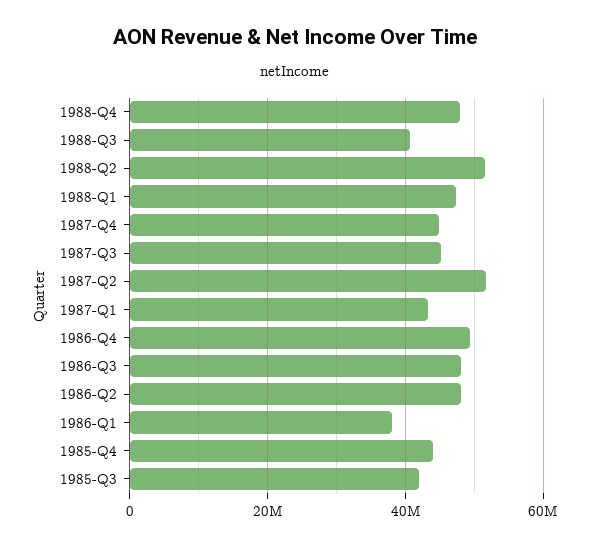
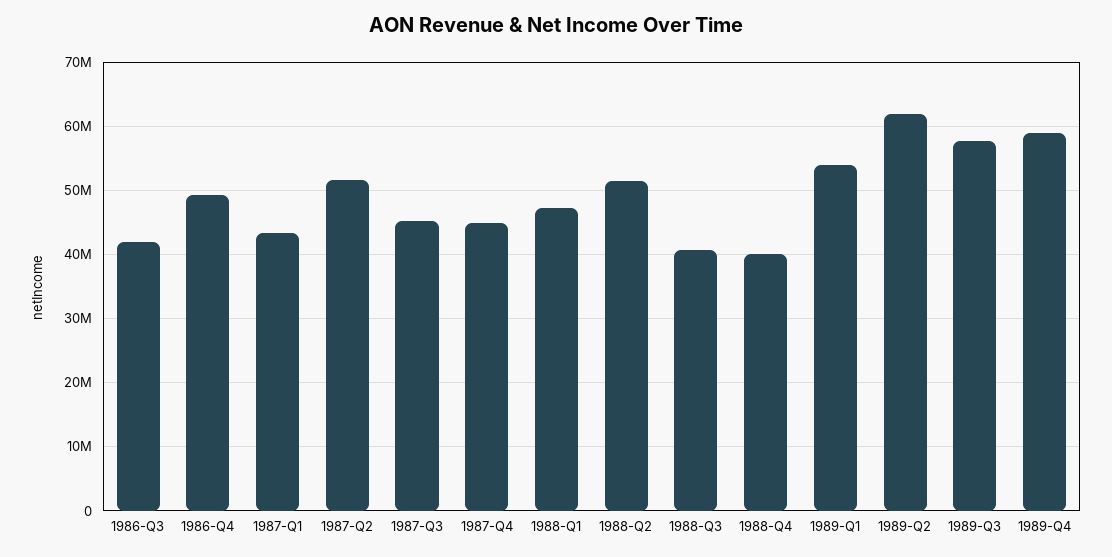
1988-Q4: 48000000 -> 40000000
1986-Q3: 48000000 -> 42000000
1986-Q2: 48000000 -> none
1986-Q1: 38000000 -> none
1985-Q4: 44000000 -> none
1985-Q3: 42000000 -> none
1989-Q1: none -> 54000000
1989-Q2: none -> 62000000
1989-Q3: none -> 58000000
1989-Q4: none -> 59000000

